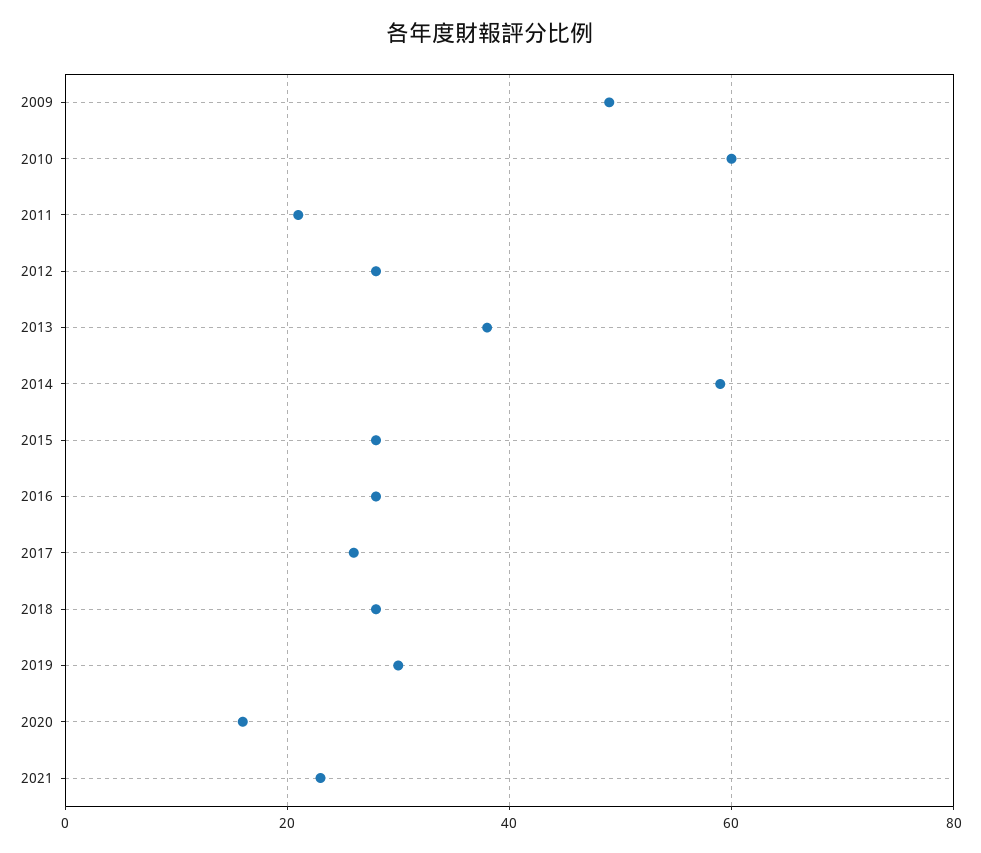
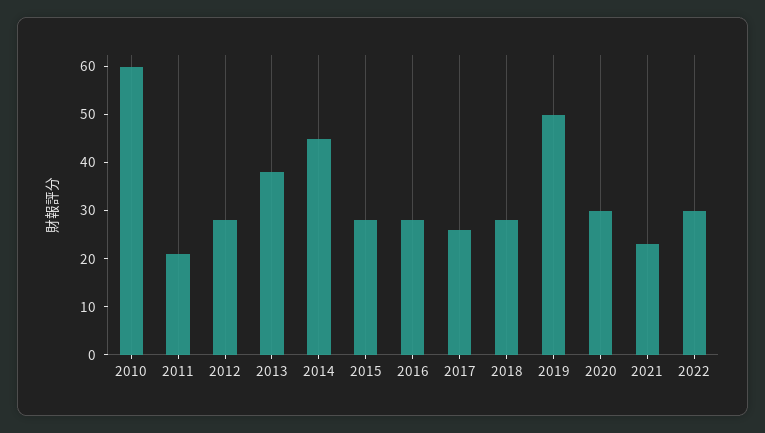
2009: 50 -> none
2014: 60 -> 45
2019: 30 -> 50
2020: 15 -> 30
2022: none -> 30

